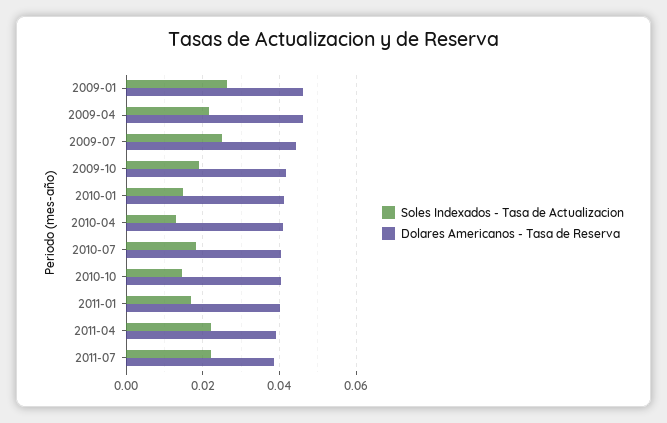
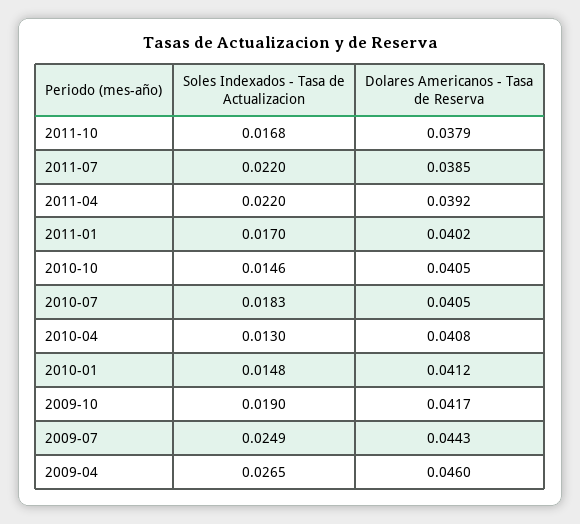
Soles Indexados - Tasa de Actualizacion, 2009-01: 0.026 -> none
Dolares Americanos - Tasa de Reserva, 2009-01: 0.046 -> none
Soles Indexados - Tasa de Actualizacion, 2009-04: 0.022 -> 0.0265
Soles Indexados - Tasa de Actualizacion, 2011-10: none -> 0.0168
Dolares Americanos - Tasa de Reserva, 2011-10: none -> 0.0379

